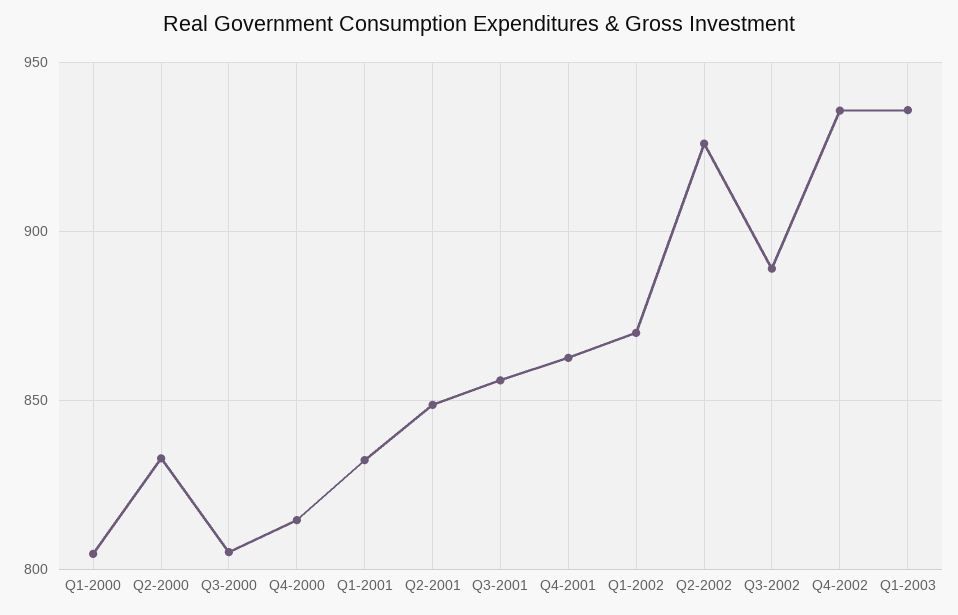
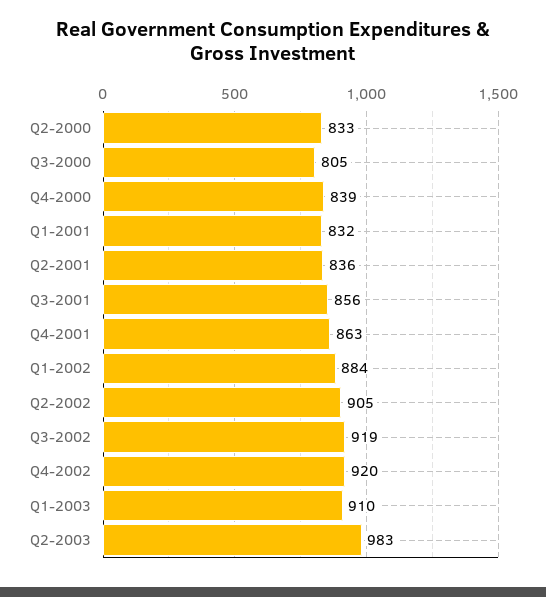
Q1-2000: 805 -> none
Q4-2000: 815 -> 839
Q2-2001: 850 -> 836
Q1-2002: 870 -> 884
Q2-2002: 925 -> 905
Q3-2002: 890 -> 919
Q4-2002: 935 -> 920
Q1-2003: 935 -> 910
Q2-2003: none -> 983

